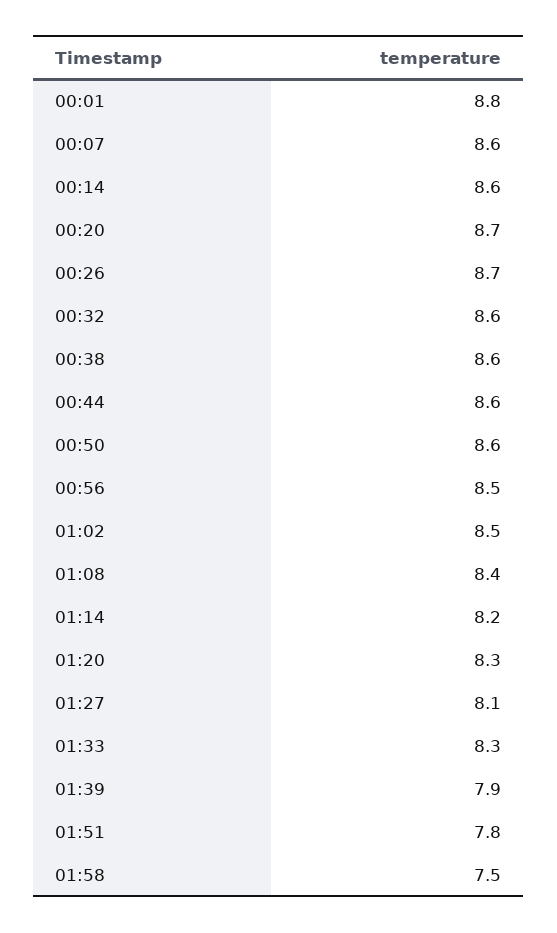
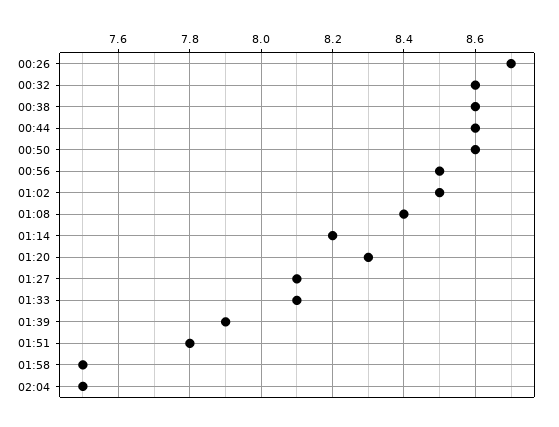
00:01: 8.8 -> none
00:07: 8.6 -> none
00:14: 8.6 -> none
00:20: 8.7 -> none
01:33: 8.3 -> 8.1
02:04: none -> 7.5

